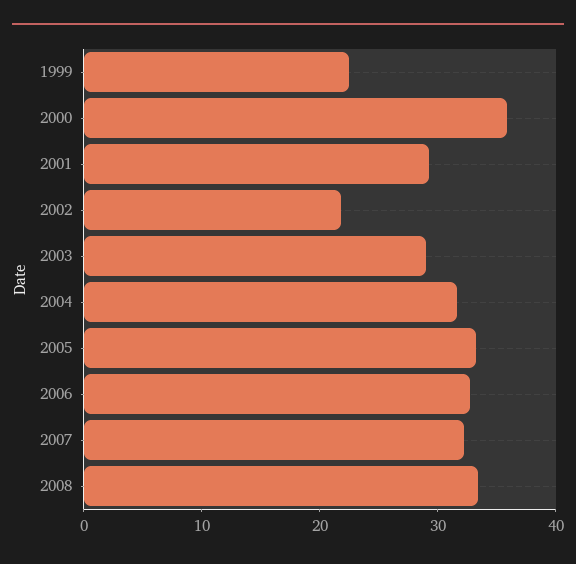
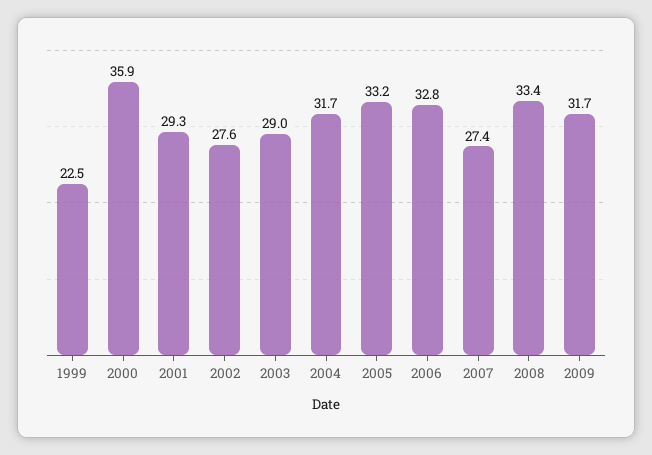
2002: 22 -> 27.6
2007: 32 -> 27.4
2009: none -> 31.7

